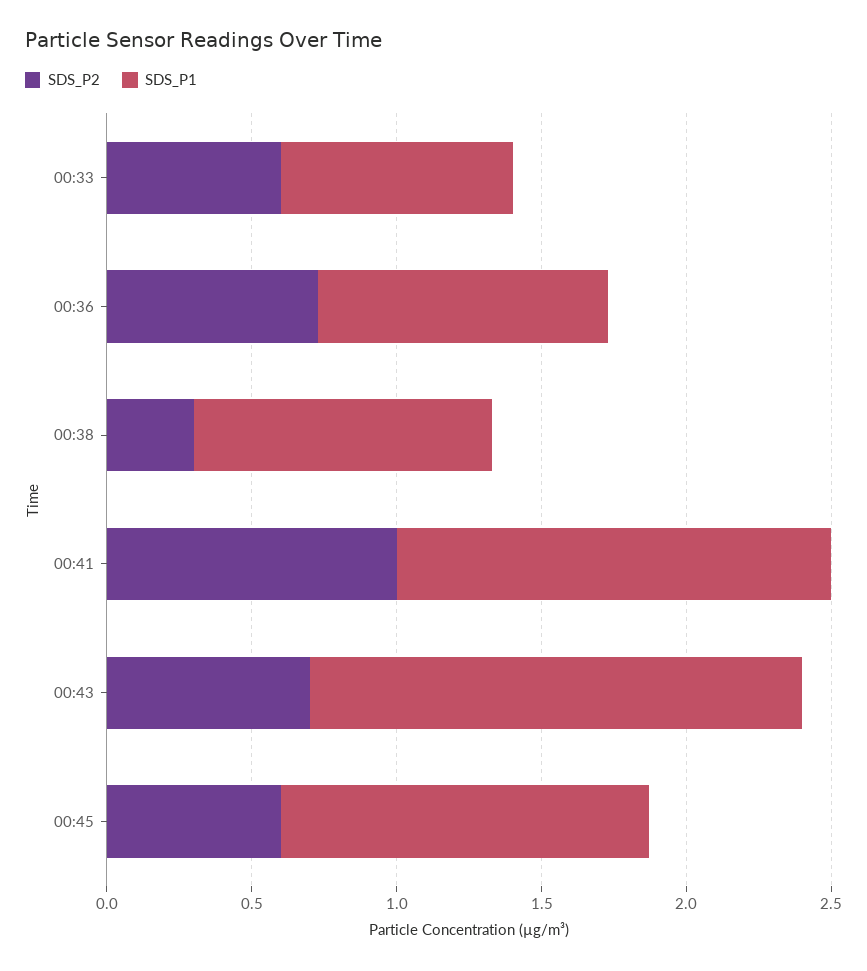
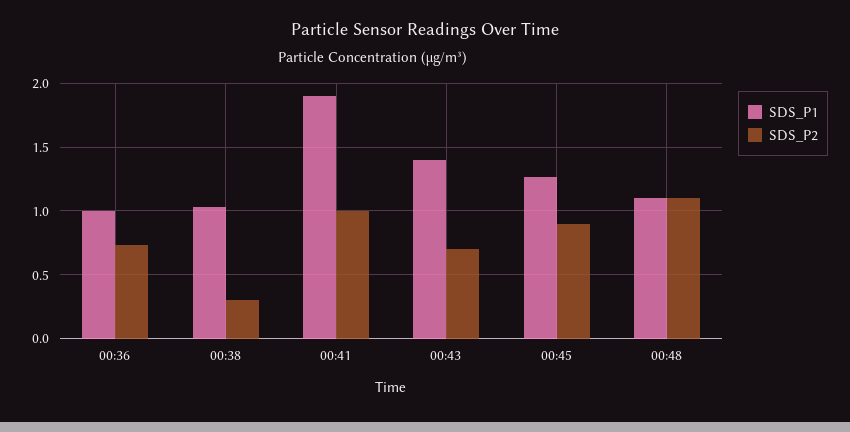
SDS_P2, 00:33: 0.6 -> none
SDS_P1, 00:33: 0.8 -> none
SDS_P1, 00:41: 1.5 -> 1.9
SDS_P1, 00:43: 1.7 -> 1.4
SDS_P2, 00:45: 0.6 -> 0.9
SDS_P1, 00:48: none -> 1.1
SDS_P2, 00:48: none -> 1.1

